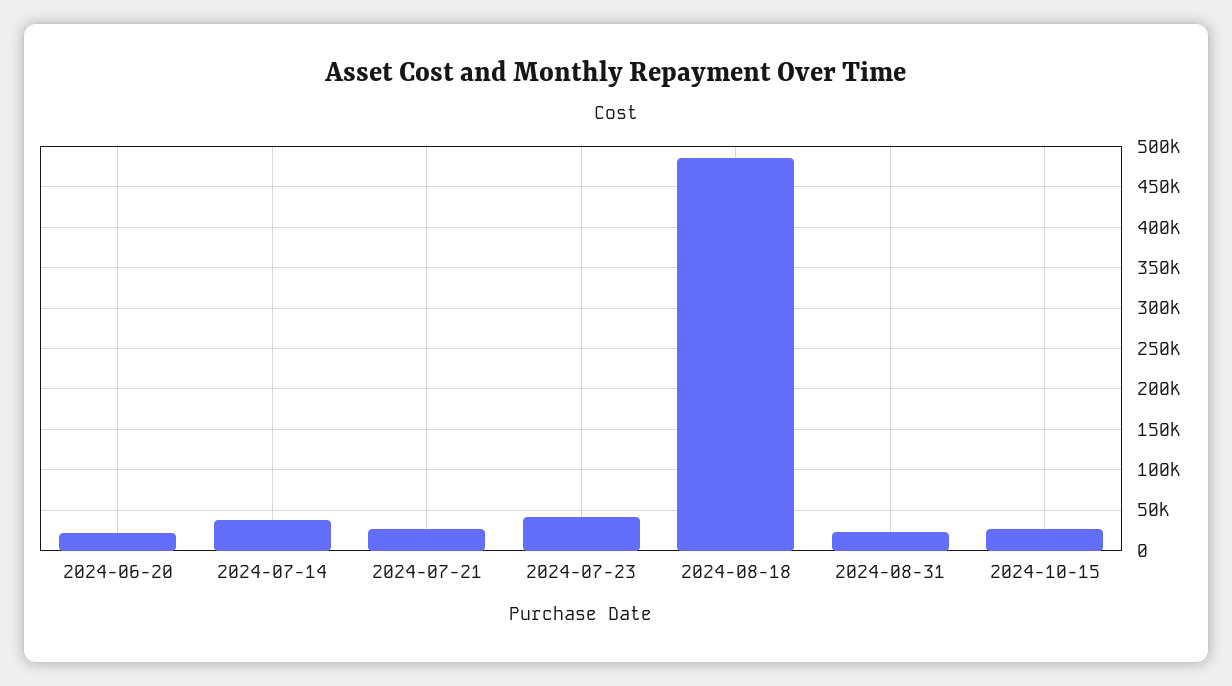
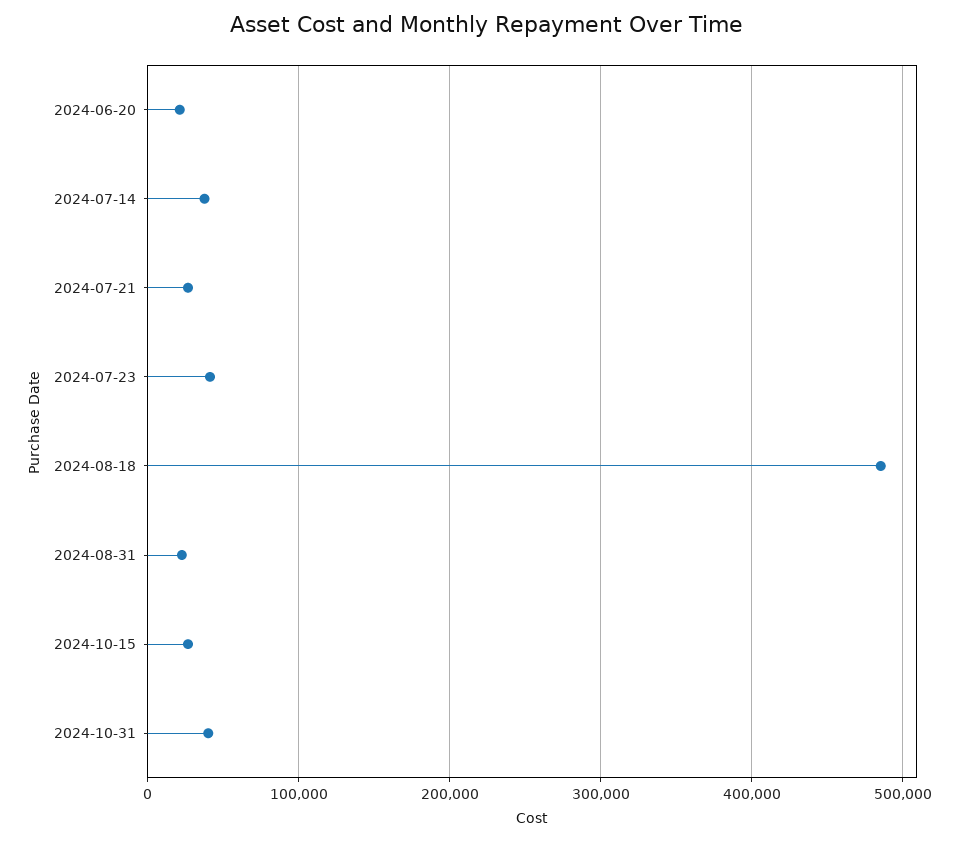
2024-10-31: none -> 40000

